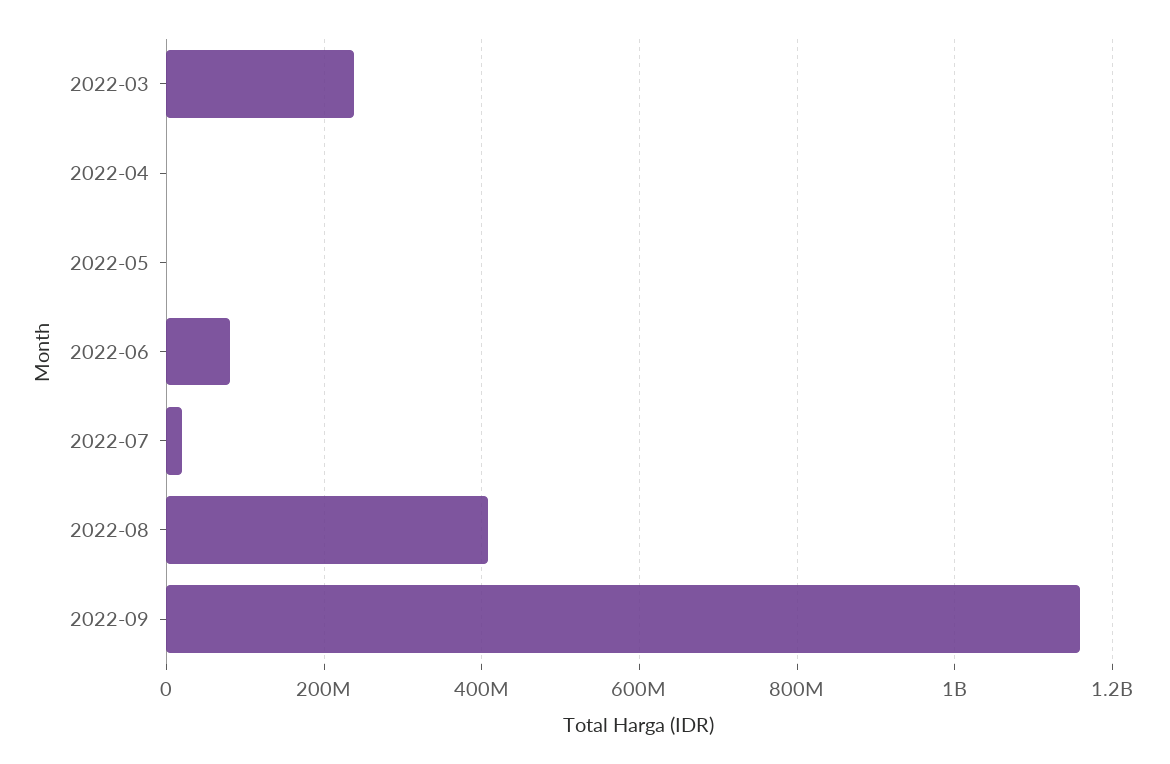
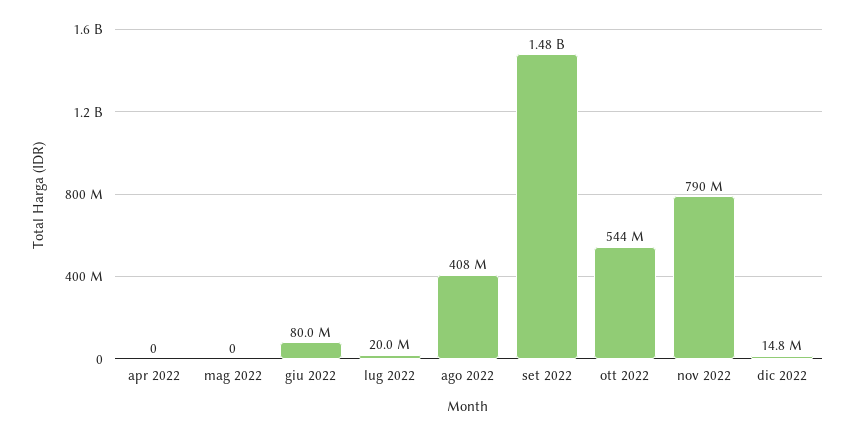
2022-03: 240000000 -> none
2022-09: 1160000000 -> 1480000000
ott 2022: none -> 544000000
nov 2022: none -> 790000000
dic 2022: none -> 14800000

